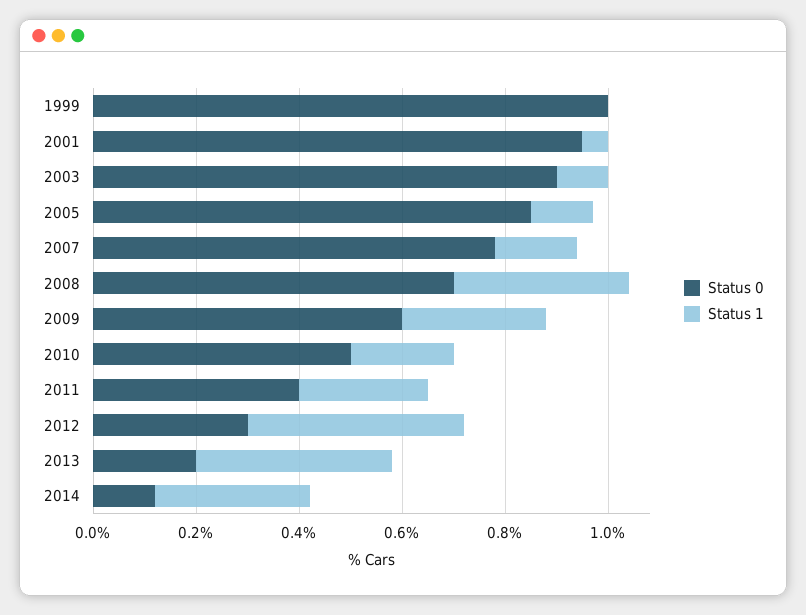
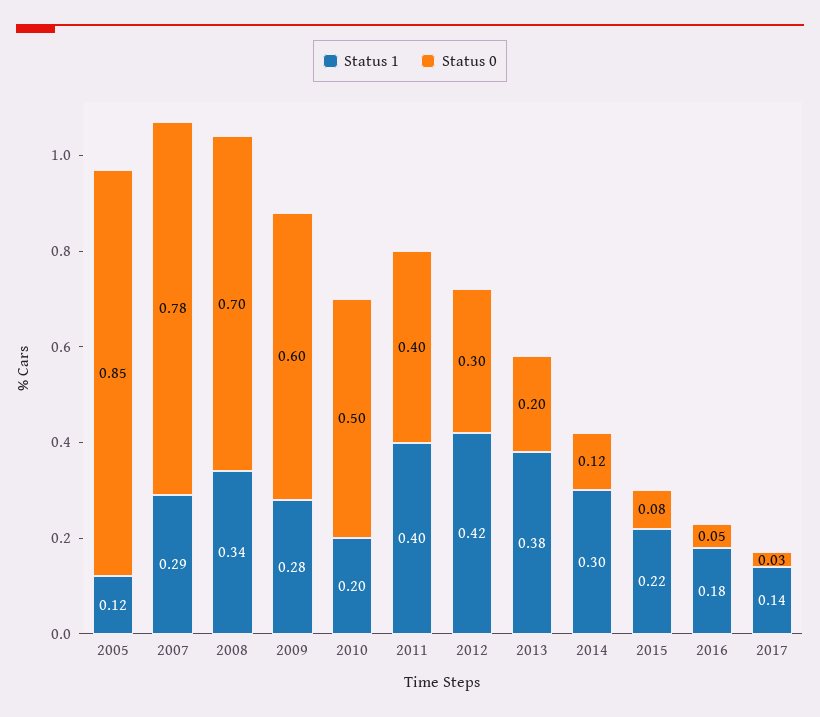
Status 0, 1999: 1 -> none
Status 1, 1999: 0 -> none
Status 0, 2001: 0.95 -> none
Status 1, 2001: 0.05 -> none
Status 0, 2003: 0.9 -> none
Status 1, 2003: 0.1 -> none
Status 1, 2007: 0.15 -> 0.29
Status 1, 2011: 0.25 -> 0.4
Status 1, 2015: none -> 0.22
Status 0, 2015: none -> 0.08
Status 1, 2016: none -> 0.18
Status 0, 2016: none -> 0.05
Status 1, 2017: none -> 0.14
Status 0, 2017: none -> 0.03

